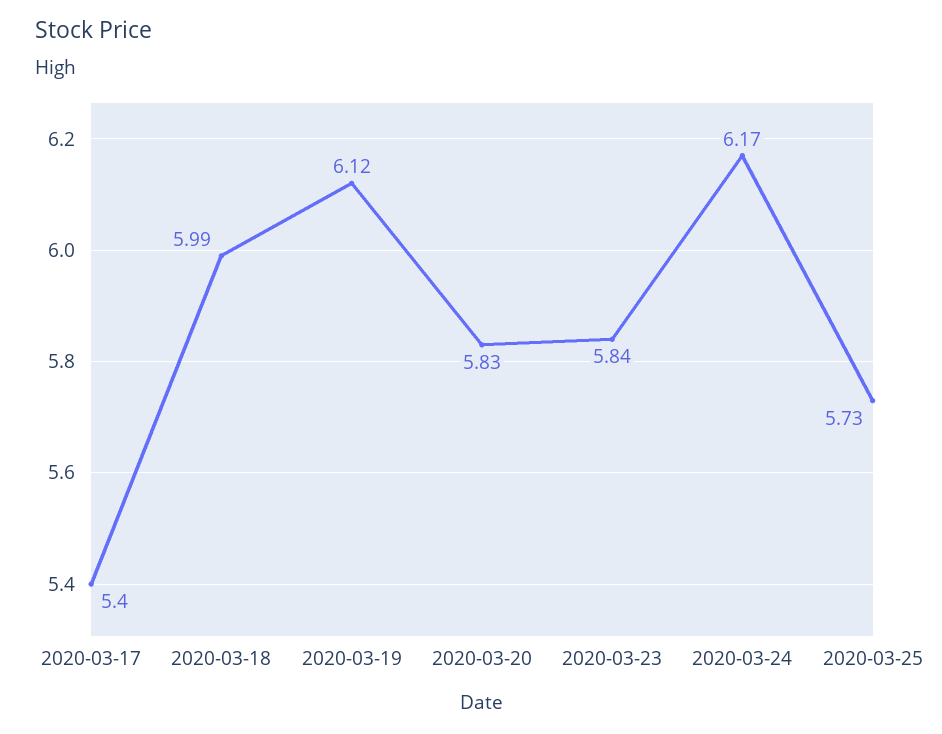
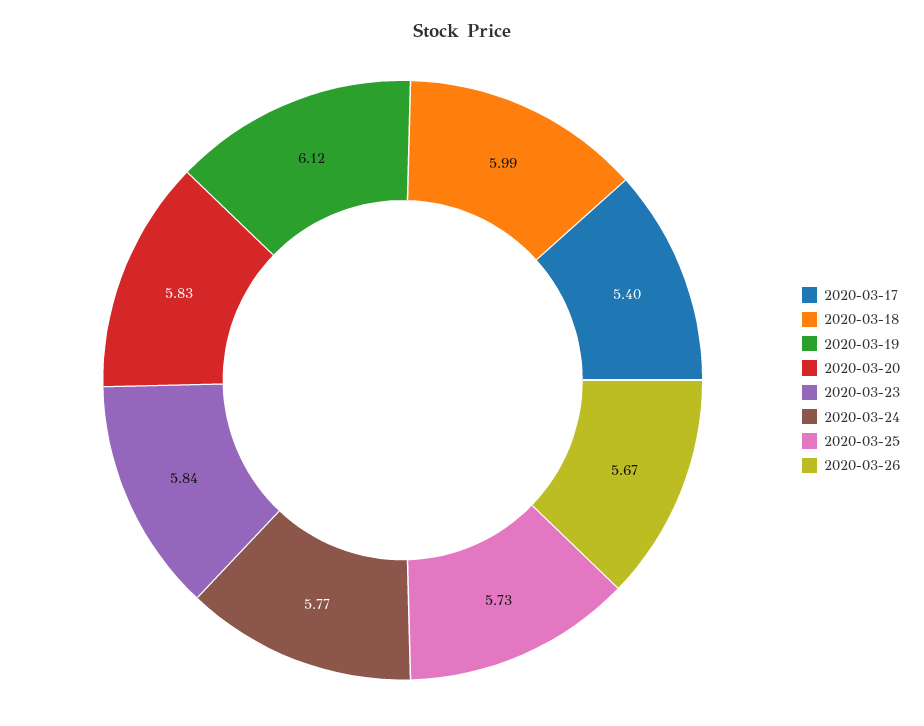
2020-03-24: 6.17 -> 5.77
2020-03-26: none -> 5.67

